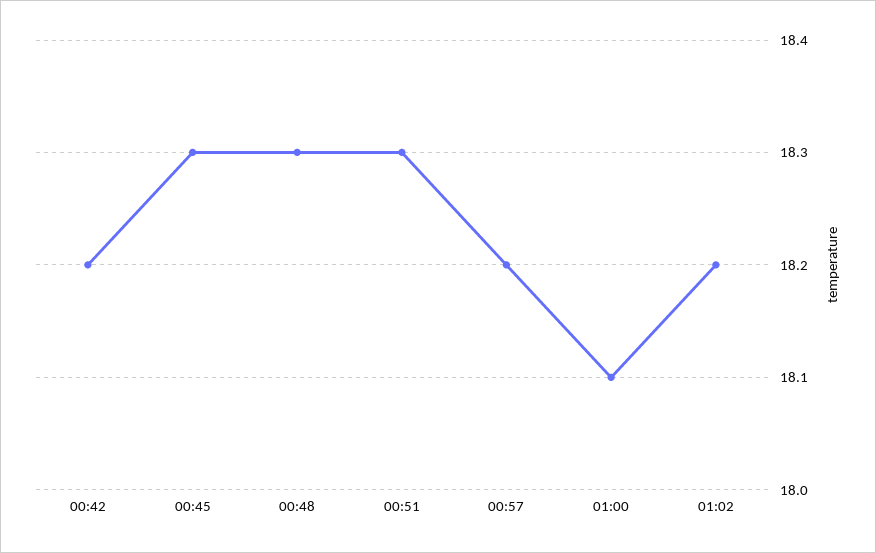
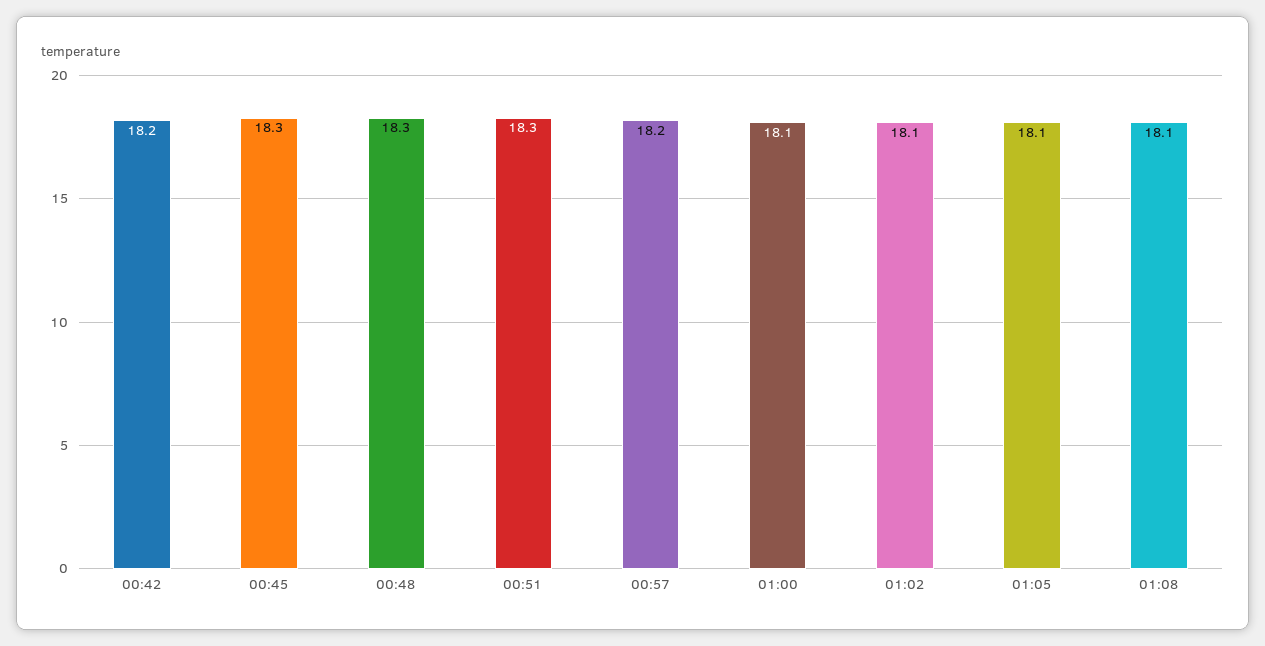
01:02: 18.2 -> 18.1
01:05: none -> 18.1
01:08: none -> 18.1

